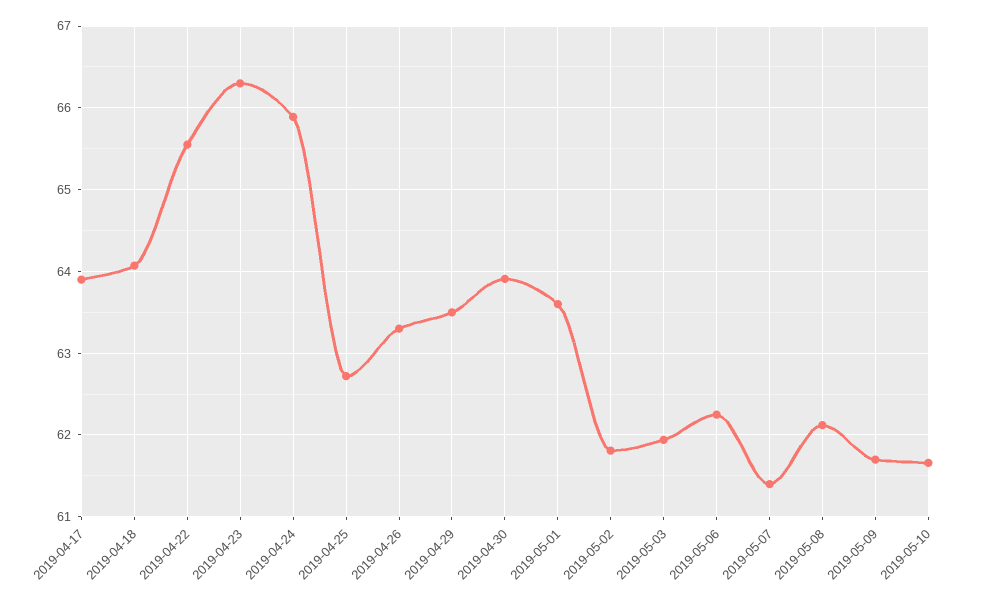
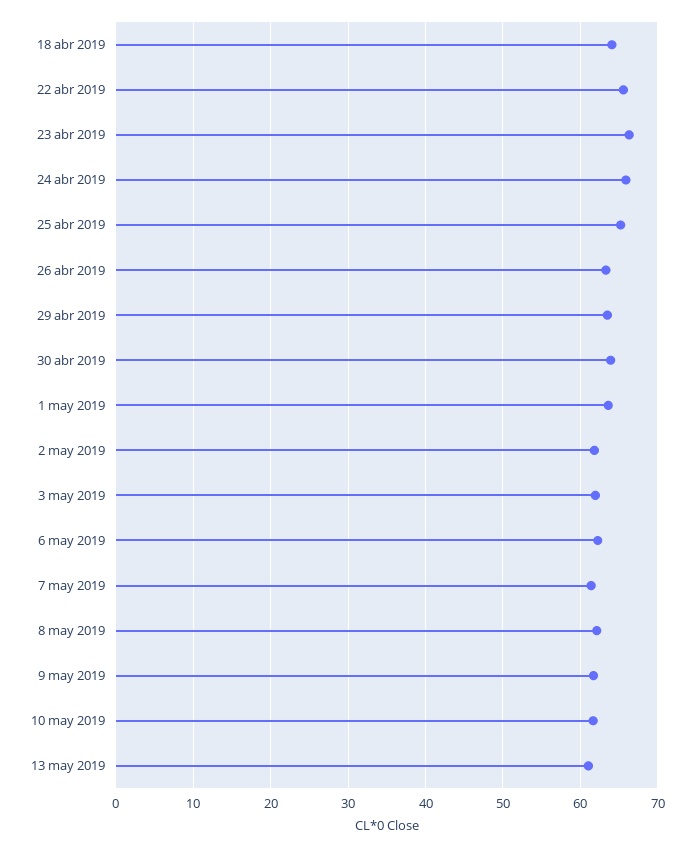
2019-04-17: 63.9 -> none
2019-04-25: 62.7 -> 65
13 may 2019: none -> 61

